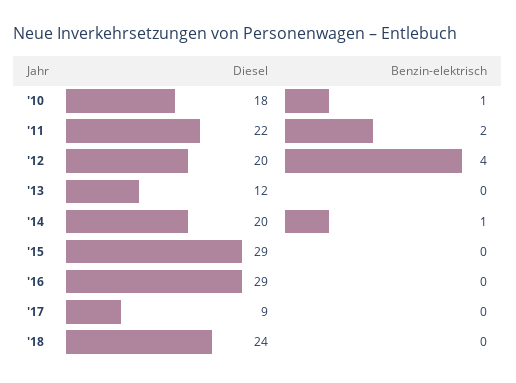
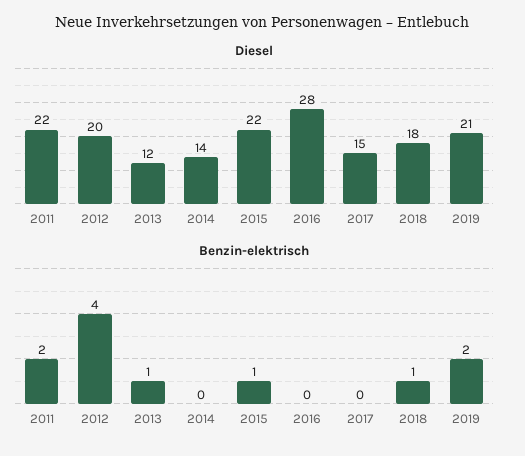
Diesel, '10: 18 -> none
Benzin-elektrisch, '10: 1 -> none
Benzin-elektrisch, '13: 0 -> 1
Diesel, '14: 20 -> 14
Benzin-elektrisch, '14: 1 -> 0
Diesel, '15: 29 -> 22
Benzin-elektrisch, '15: 0 -> 1
Diesel, '16: 29 -> 28
Diesel, '17: 9 -> 15
Diesel, '18: 24 -> 18
Benzin-elektrisch, '18: 0 -> 1
Diesel, 2019: none -> 21
Benzin-elektrisch, 2019: none -> 2

